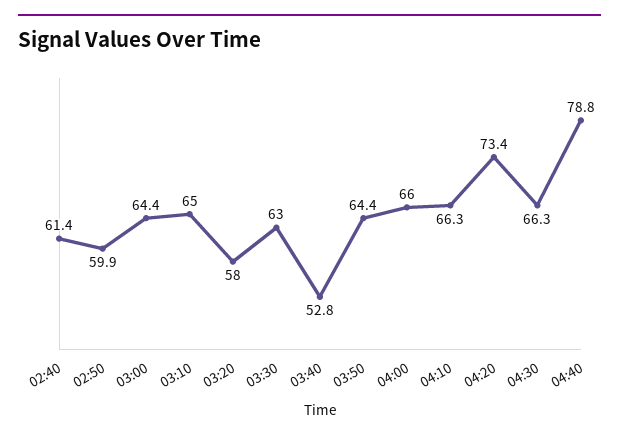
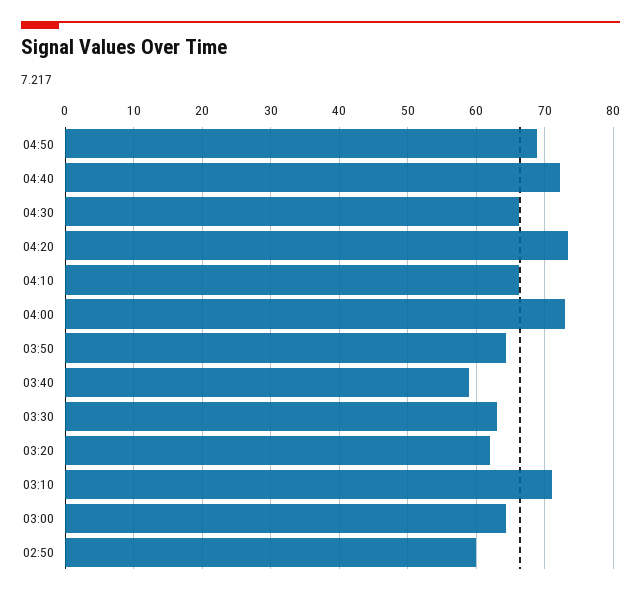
02:40: 61.4 -> none
03:10: 65 -> 71
03:20: 58 -> 62
03:40: 52.8 -> 59
04:00: 66 -> 73
04:40: 78.8 -> 72
04:50: none -> 69

